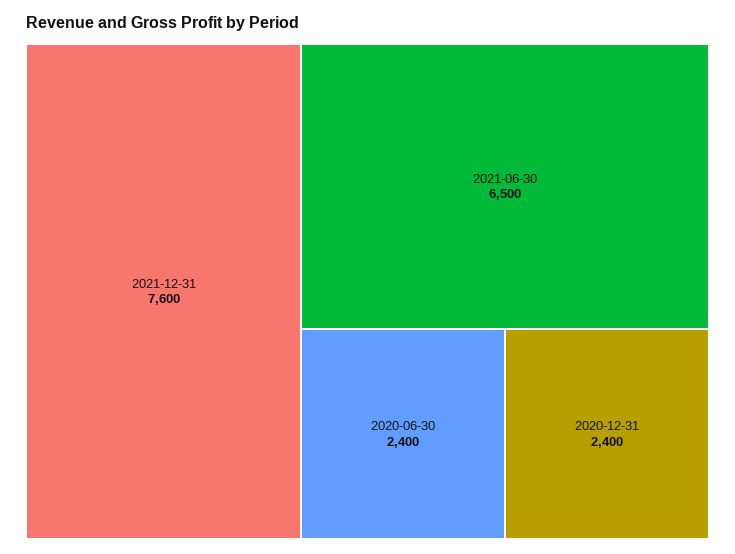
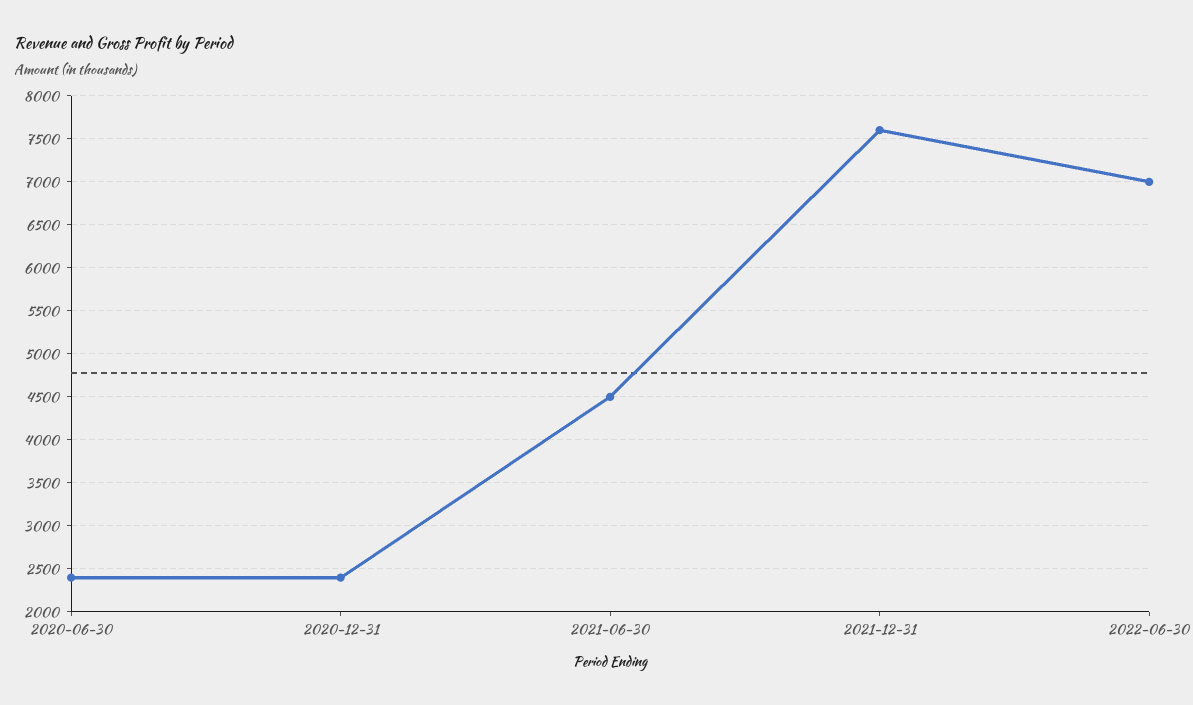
2021-06-30: 6500 -> 4500
2022-06-30: none -> 7000

